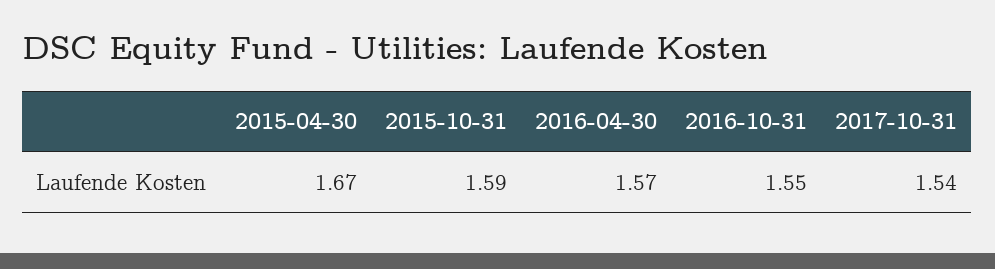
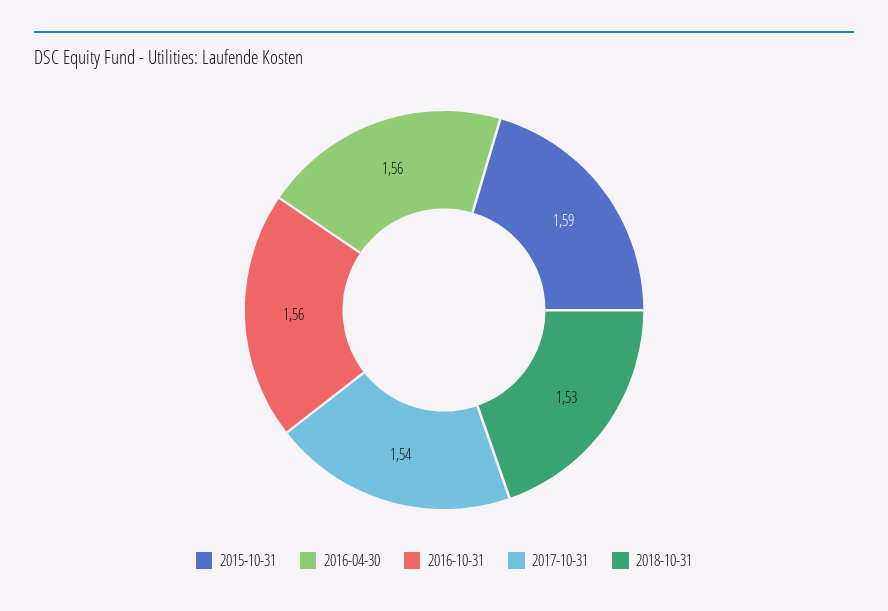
2015-04-30: 1.67 -> none
2016-04-30: 1.57 -> 1.56
2016-10-31: 1.55 -> 1.56
2018-10-31: none -> 1.53

